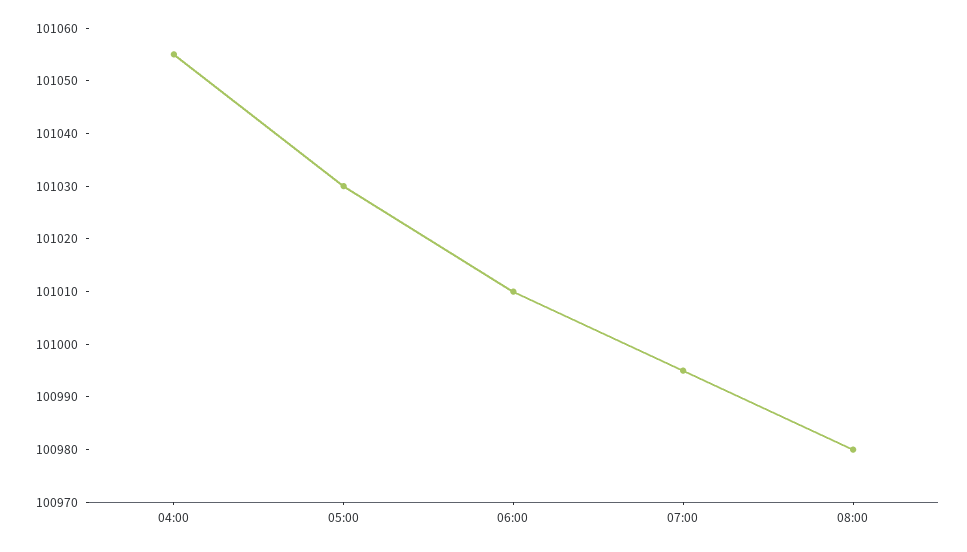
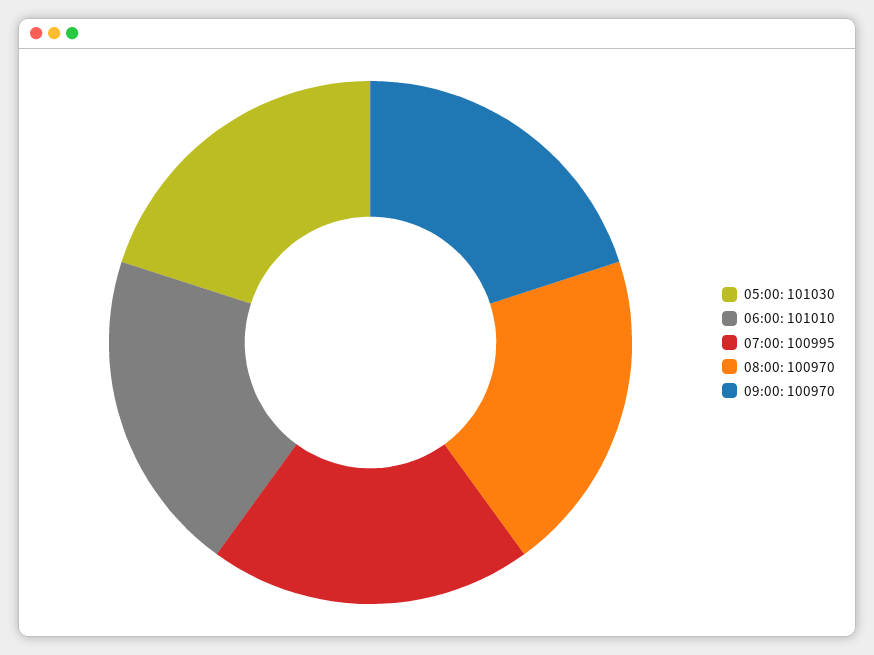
04:00: 101055 -> none
08:00: 100980 -> 100970
09:00: none -> 100970

